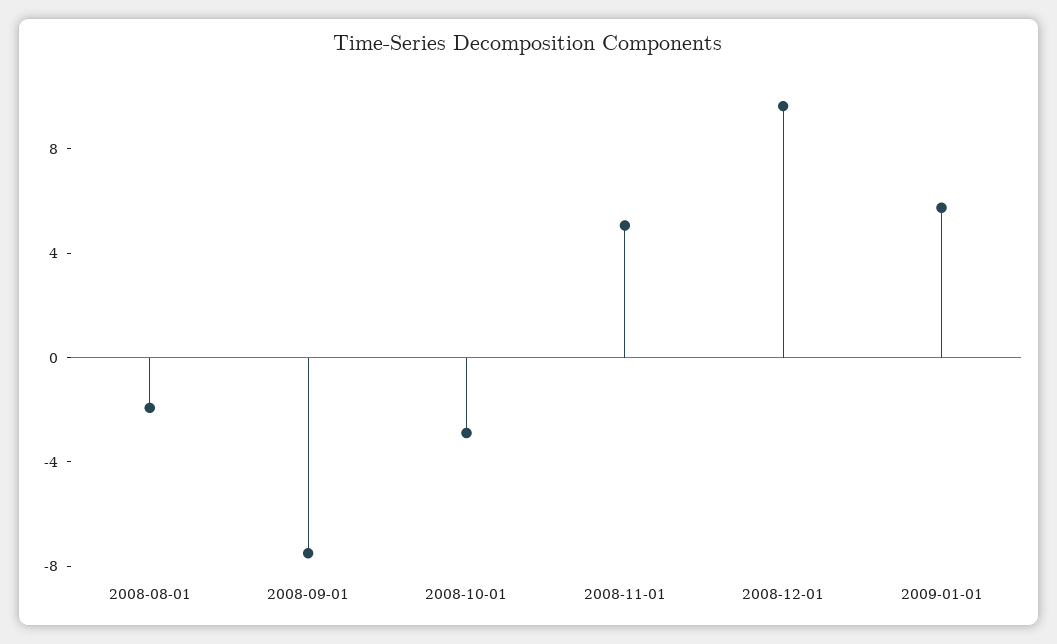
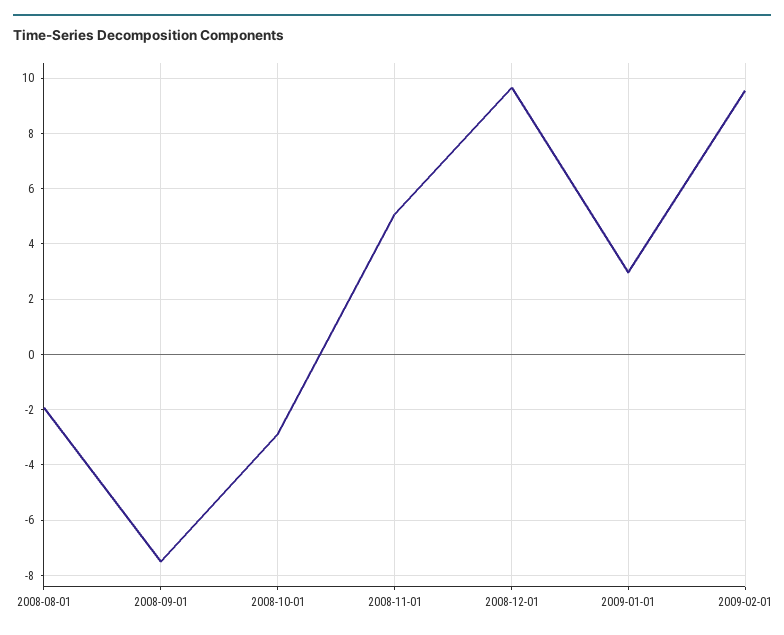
2009-01-01: 6 -> 3
2009-02-01: none -> 9.5

